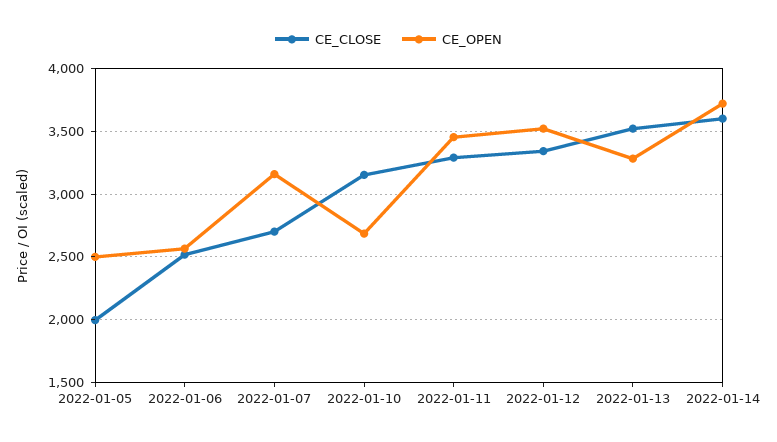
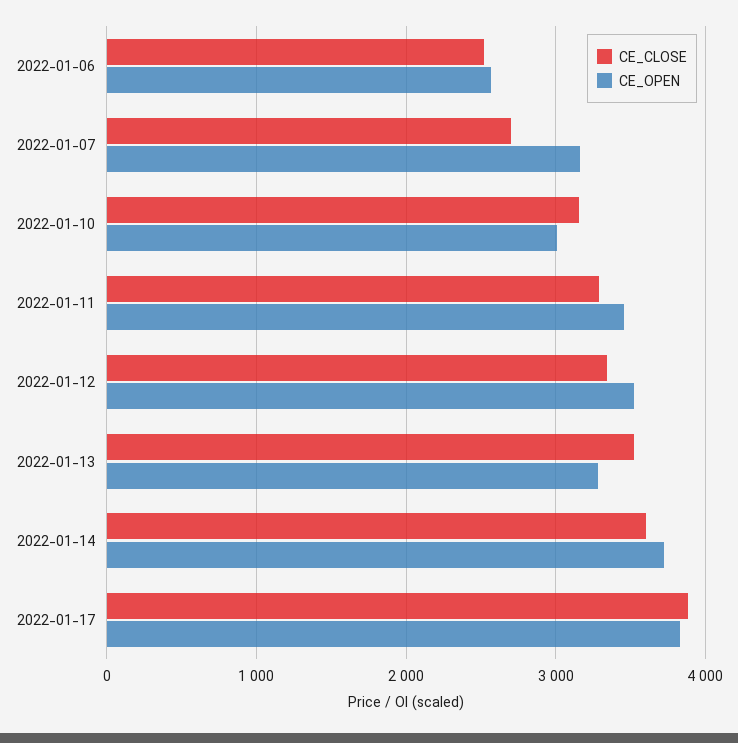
CE_CLOSE, 2022-01-05: 2000 -> none
CE_OPEN, 2022-01-05: 2500 -> none
CE_OPEN, 2022-01-10: 2700 -> 3000
CE_CLOSE, 2022-01-17: none -> 3900
CE_OPEN, 2022-01-17: none -> 3800

